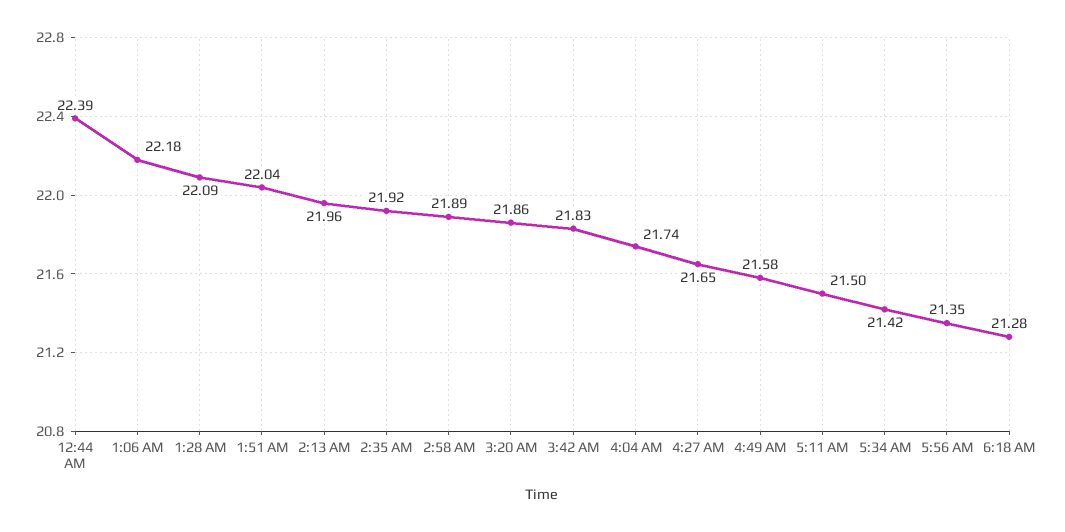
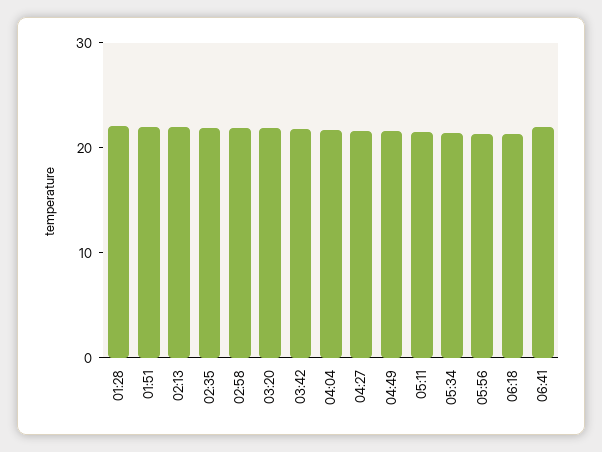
12:44 AM: 22.39 -> none
1:06 AM: 22.18 -> none
06:41: none -> 22

